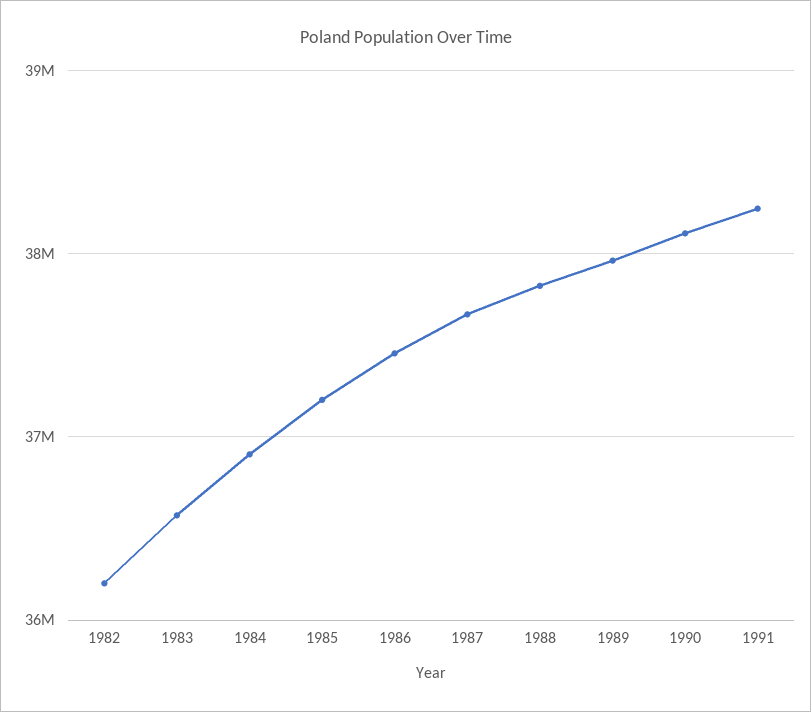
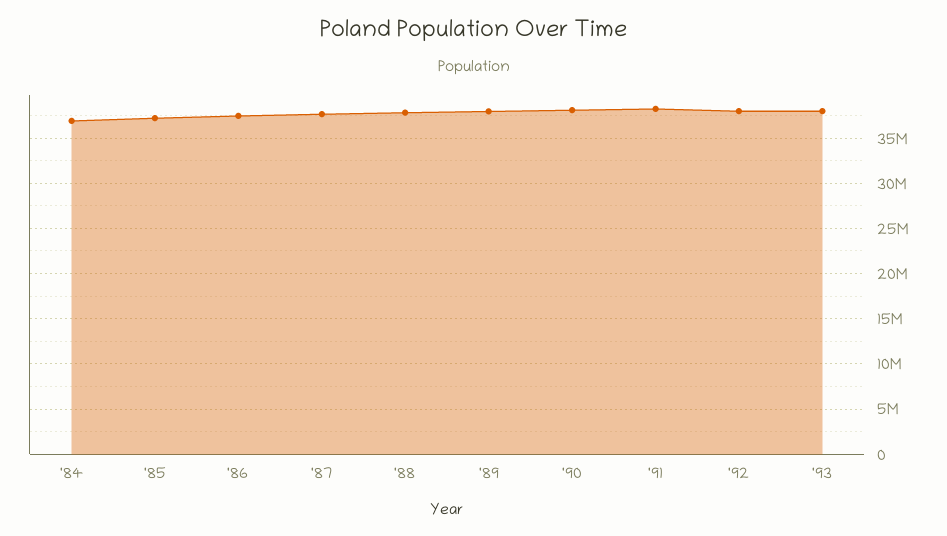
1982: 36200000 -> none
1983: 36600000 -> none
'92: none -> 38000000
'93: none -> 38000000

